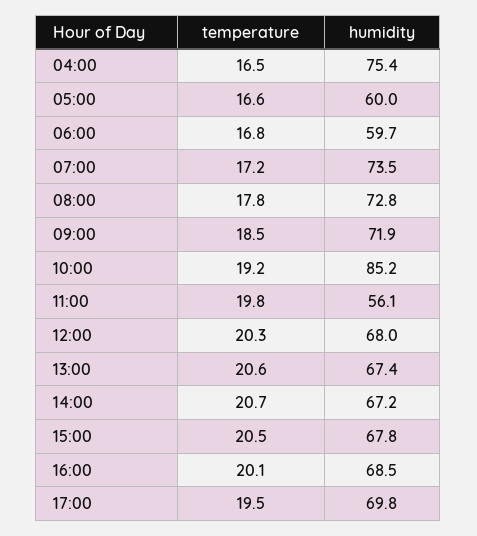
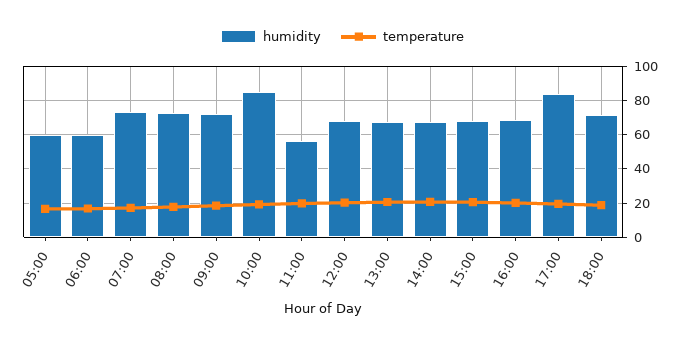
temperature, 04:00: 16.5 -> none
humidity, 04:00: 75.4 -> none
humidity, 17:00: 69.8 -> 85
humidity, 18:00: none -> 70
temperature, 18:00: none -> 20

